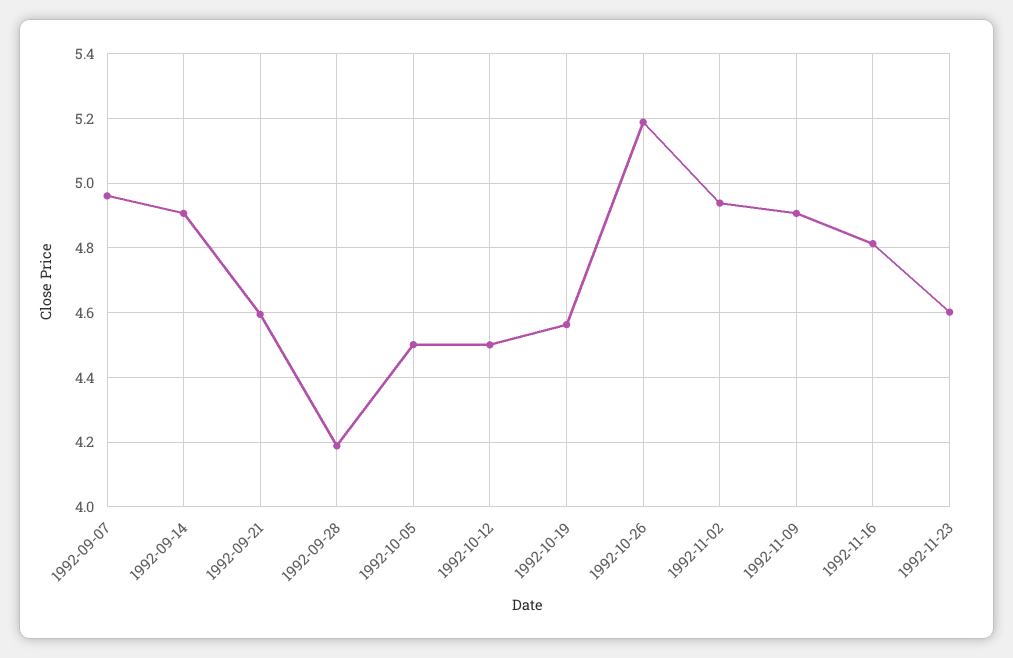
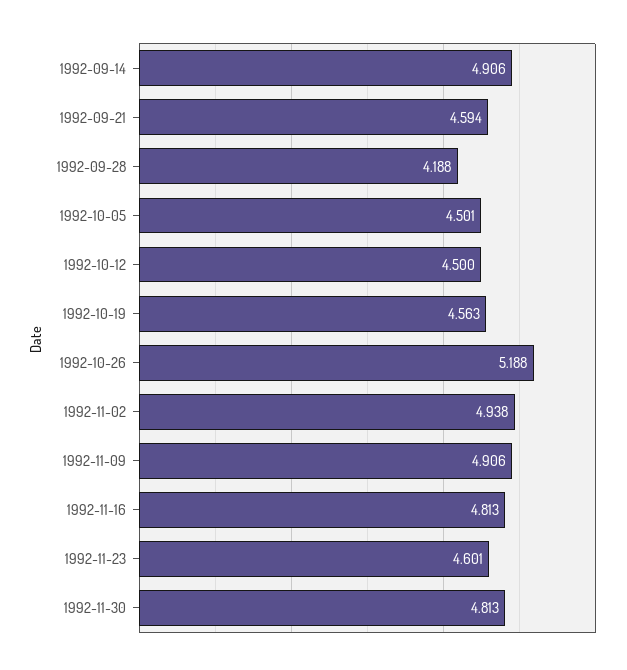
1992-09-07: 4.96 -> none
1992-11-30: none -> 4.813

